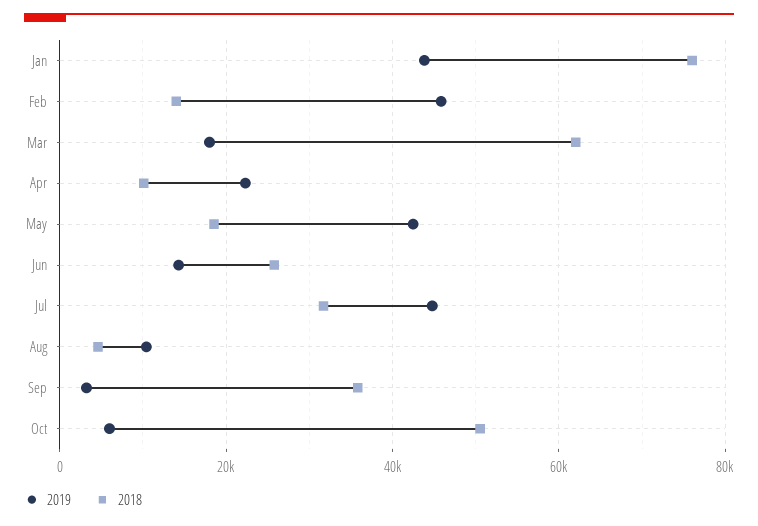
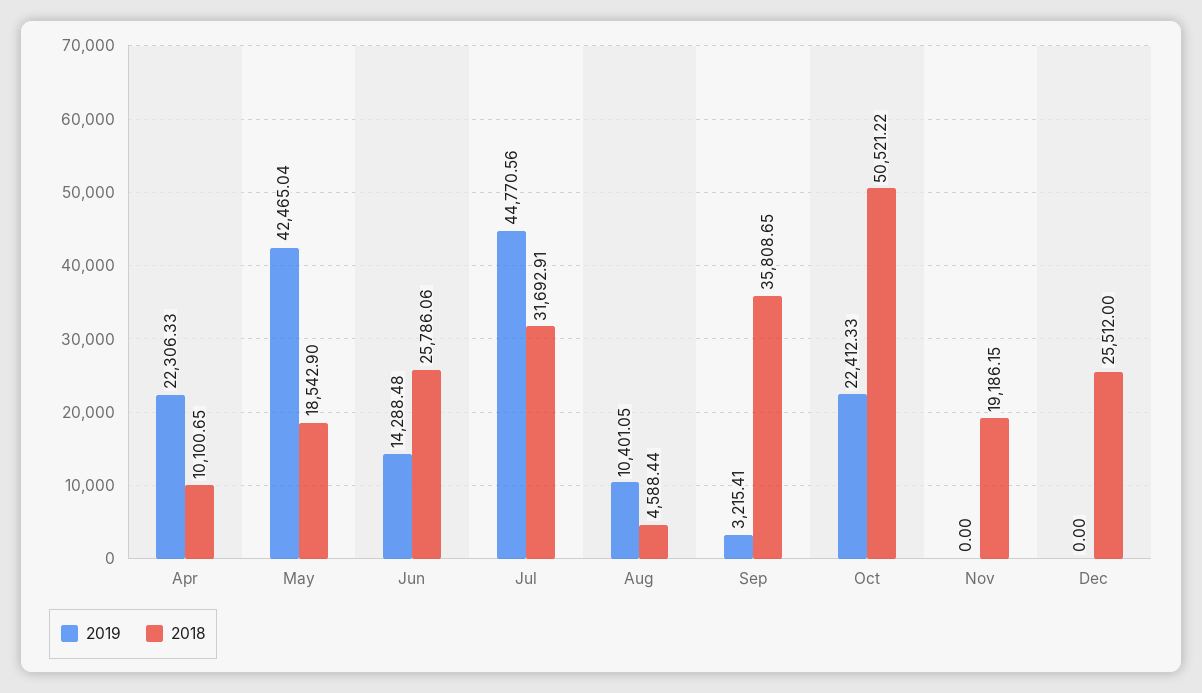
2019, Jan: 44000 -> none
2018, Jan: 76000 -> none
2019, Feb: 46000 -> none
2018, Feb: 14000 -> none
2019, Mar: 18000 -> none
2018, Mar: 62000 -> none
2019, Oct: 6000 -> 22412.33
2019, Nov: none -> 0
2018, Nov: none -> 19186.15
2019, Dec: none -> 0
2018, Dec: none -> 25512

